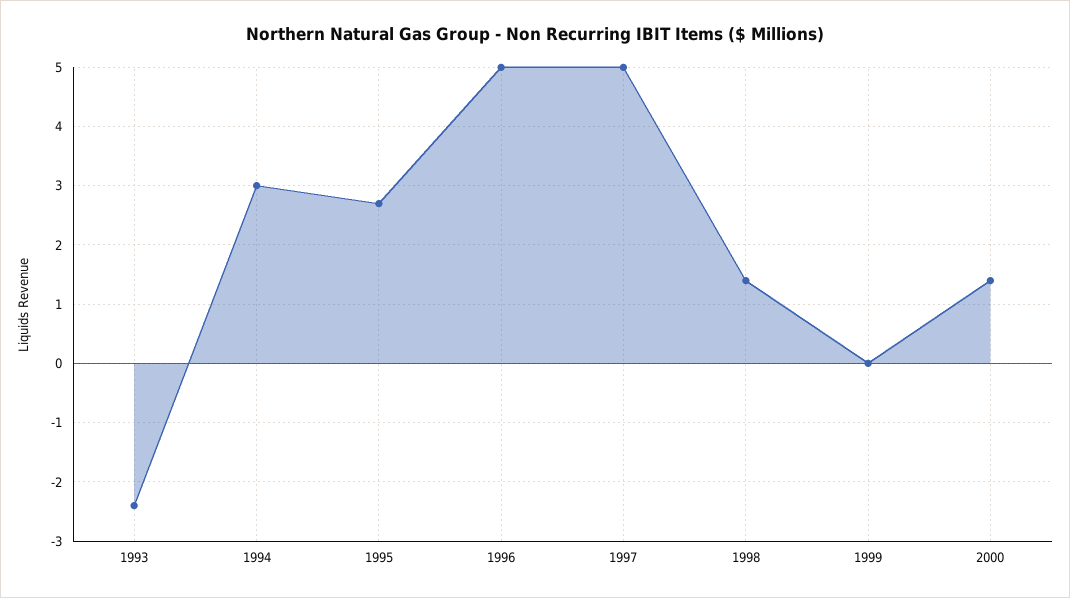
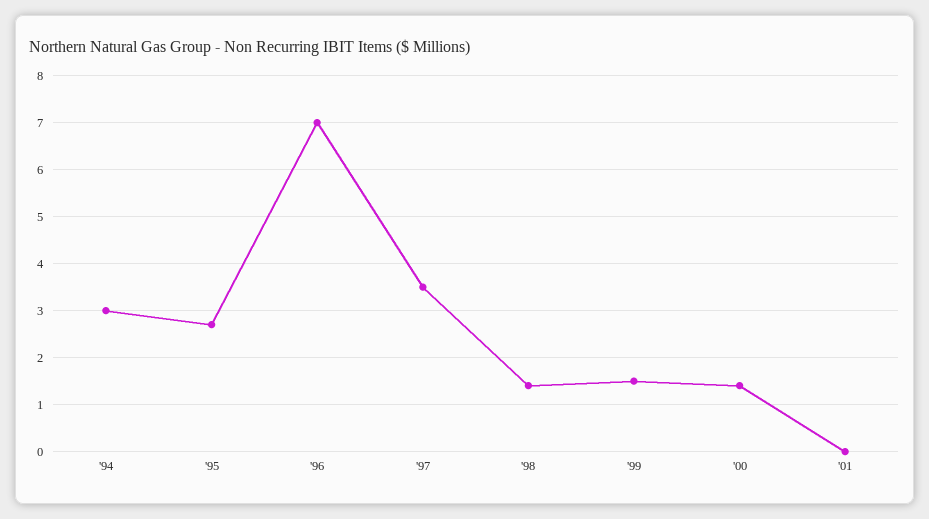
1993: -2.5 -> none
1996: 5 -> 7
1997: 5 -> 3.5
1999: 0 -> 1.5
'01: none -> 0

